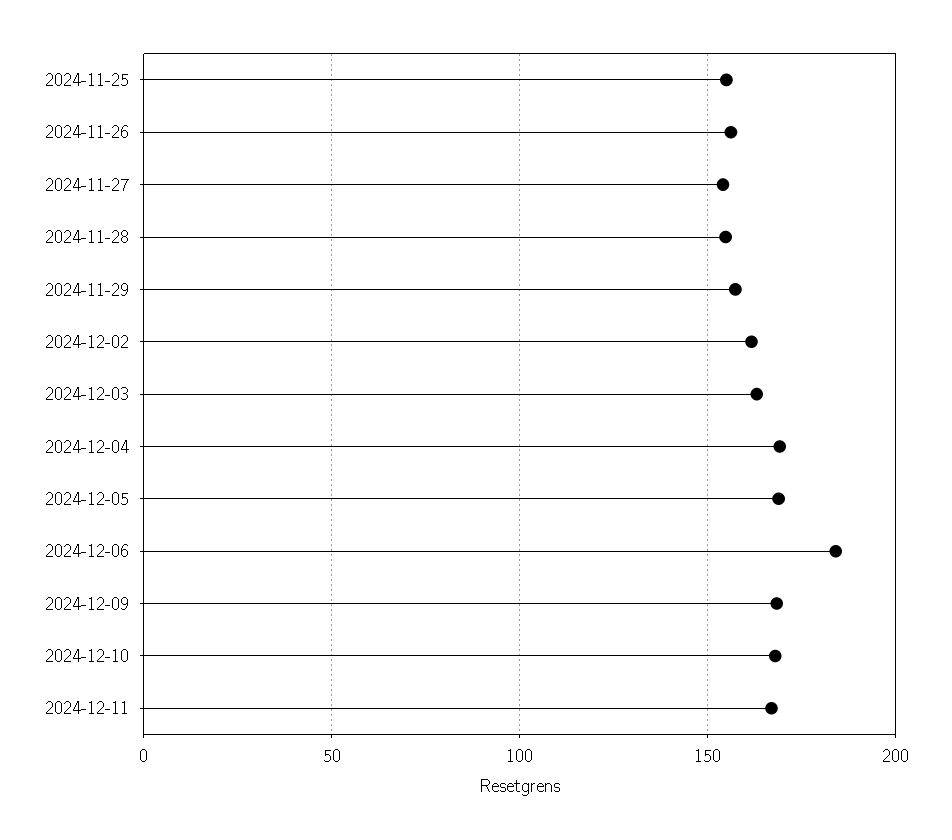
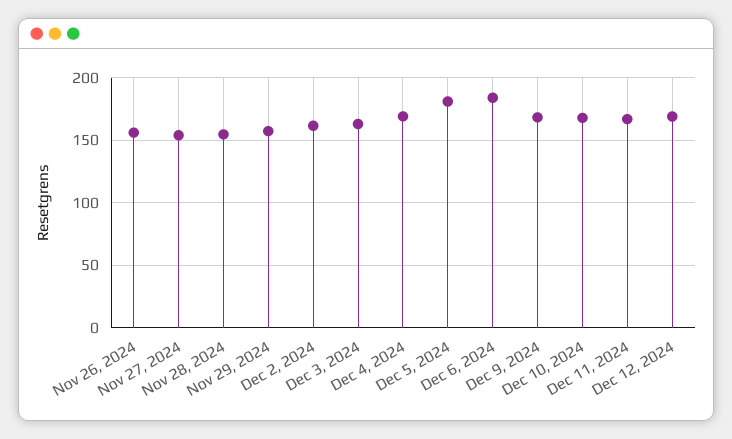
2024-11-25: 155 -> none
2024-12-05: 170 -> 180
Dec 12, 2024: none -> 170

